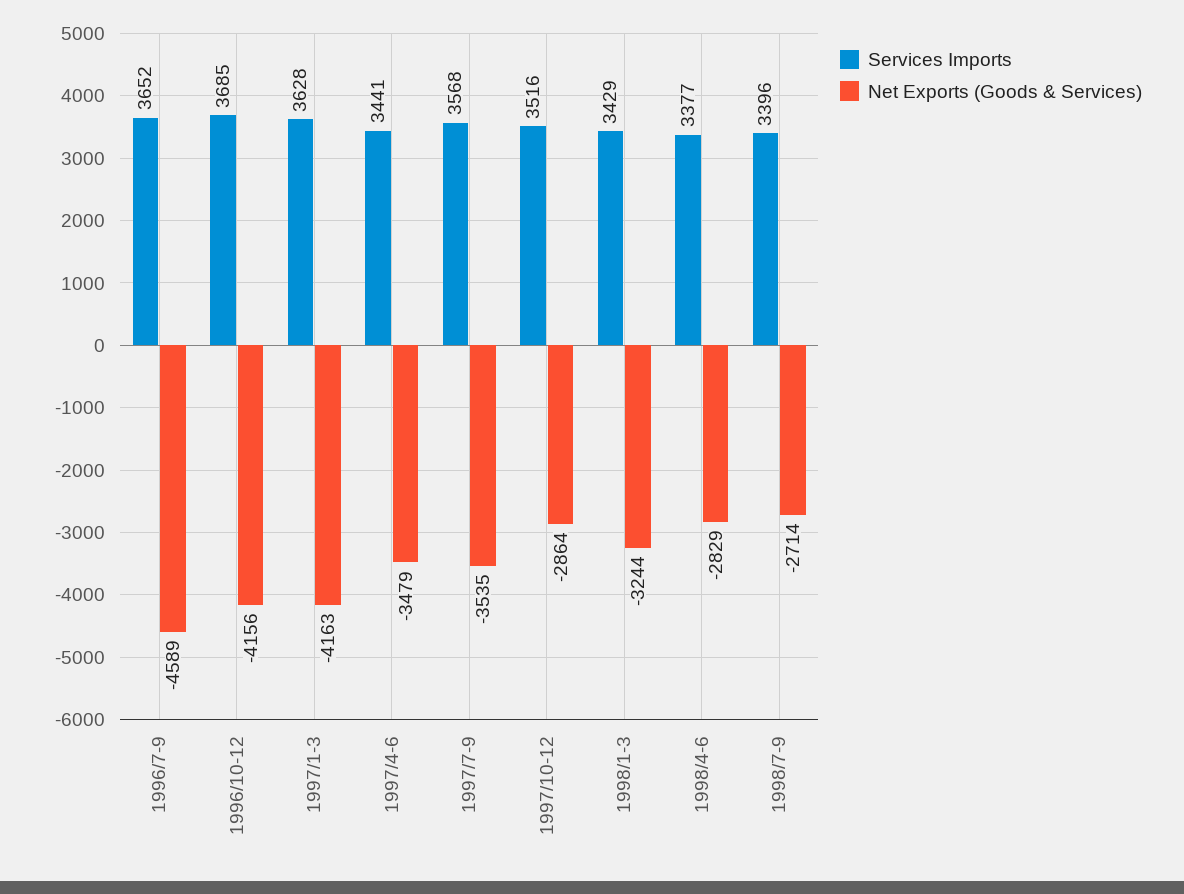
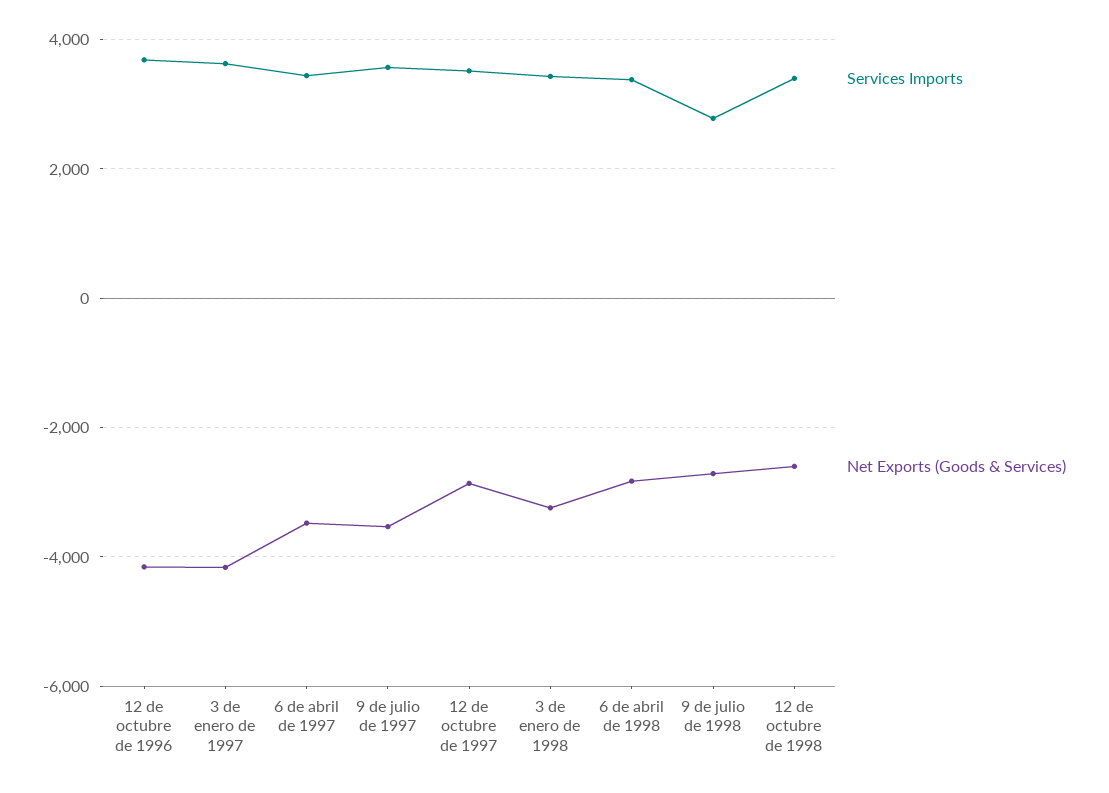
Services Imports, 1996/7-9: 3652 -> none
Net Exports (Goods & Services), 1996/7-9: -4589 -> none
Services Imports, 1998/7-9: 3396 -> 2800
Services Imports, 12 de octubre de 1998: none -> 3400
Net Exports (Goods & Services), 12 de octubre de 1998: none -> -2600

